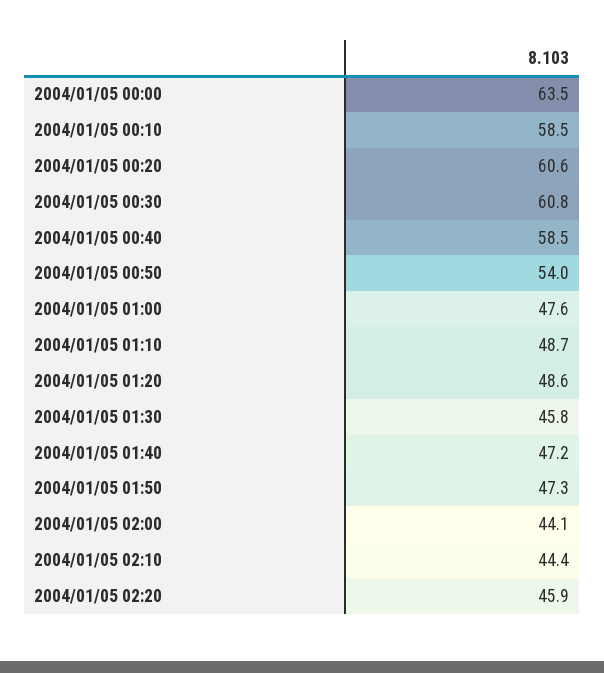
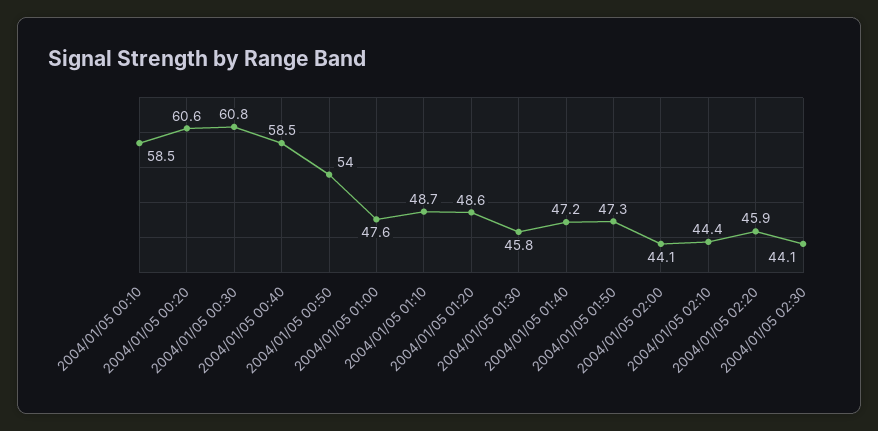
2004/01/05 00:00: 63.5 -> none
2004/01/05 02:30: none -> 44.1

